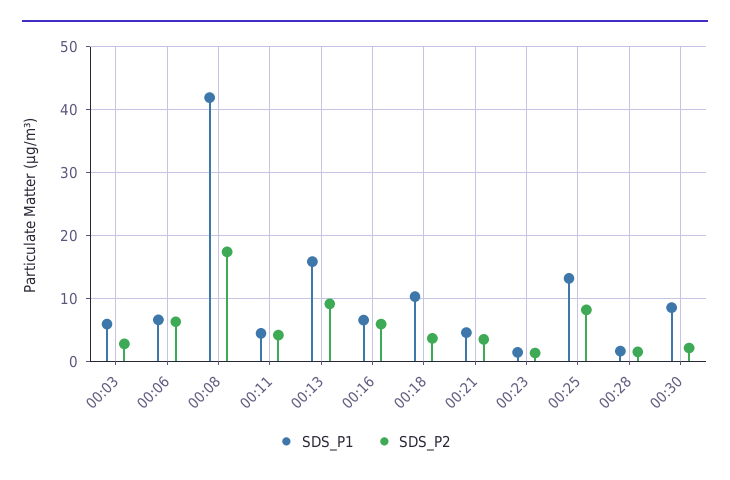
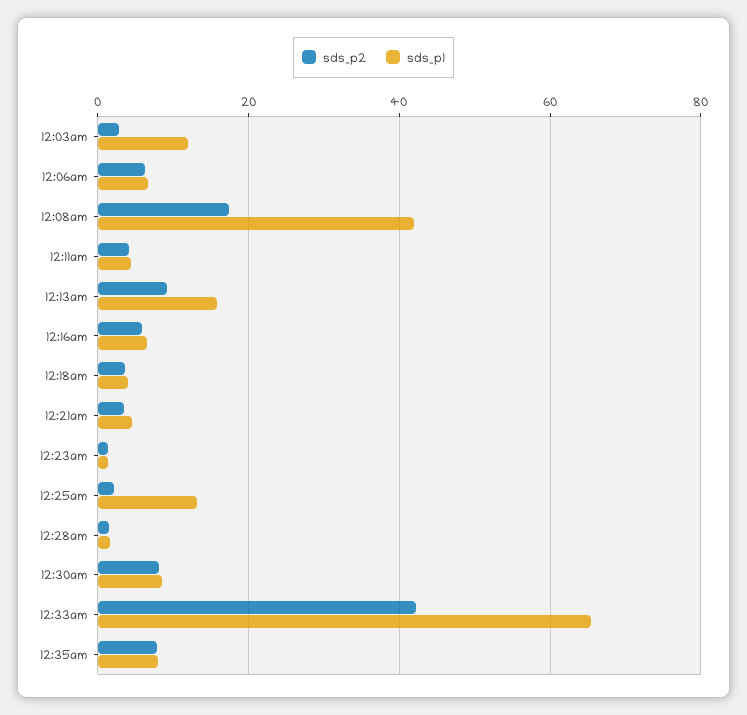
SDS_P1, 00:03: 6 -> 12
SDS_P1, 00:18: 10 -> 4
SDS_P2, 00:25: 8 -> 2
SDS_P2, 00:30: 2 -> 8
SDS_P2, 12:33am: none -> 42
SDS_P1, 12:33am: none -> 66
SDS_P2, 12:35am: none -> 8
SDS_P1, 12:35am: none -> 8

